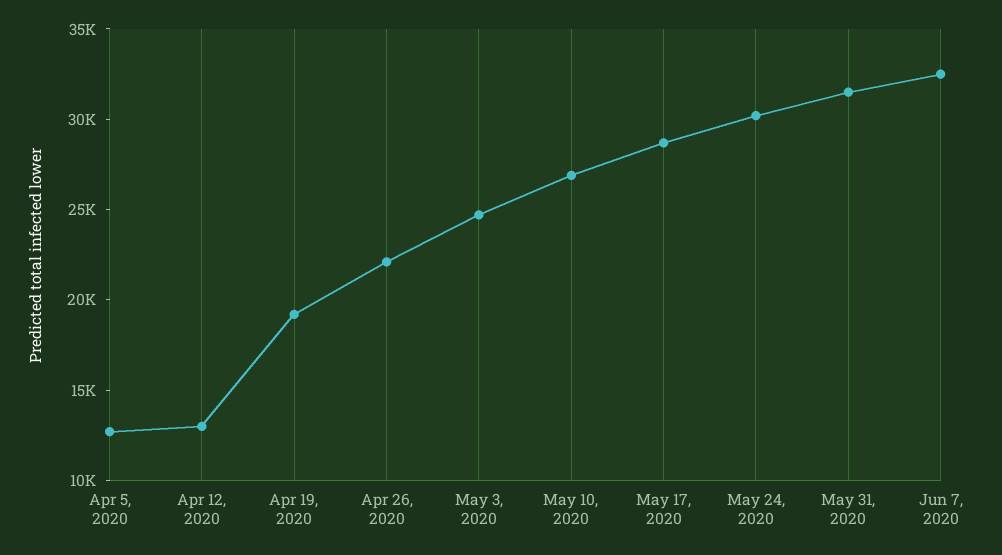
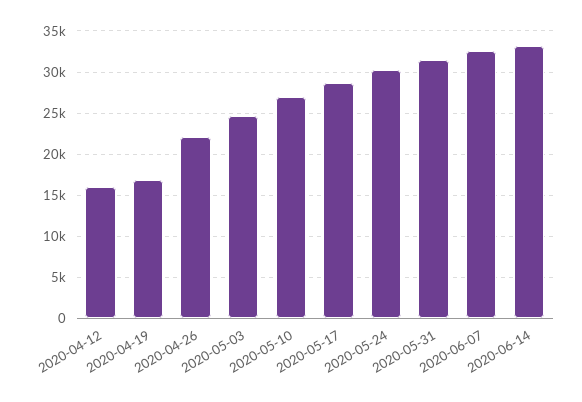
Apr 5, 2020: 13000 -> none
Apr 12, 2020: 13000 -> 16000
Apr 19, 2020: 19000 -> 17000
2020-06-14: none -> 33000

